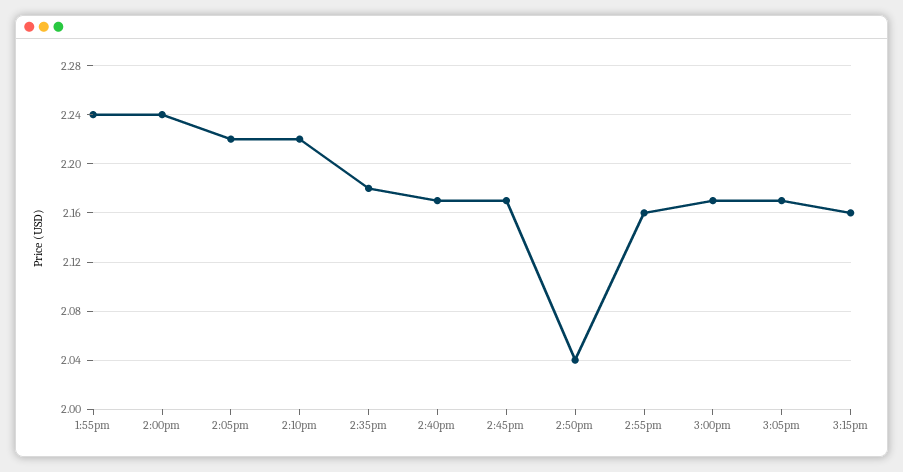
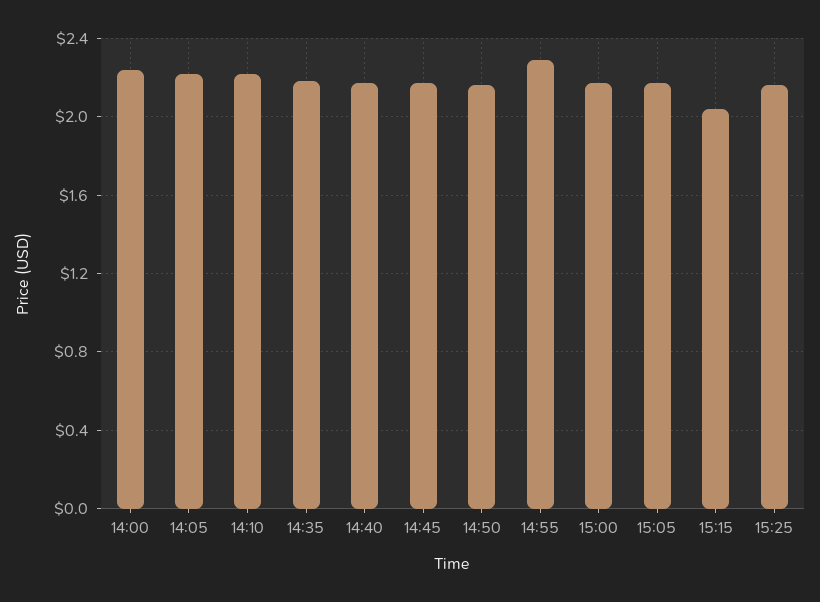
1:55pm: 2.24 -> none
2:50pm: 2.04 -> 2.15
2:55pm: 2.16 -> 2.3
3:15pm: 2.16 -> 2.05
15:25: none -> 2.15

